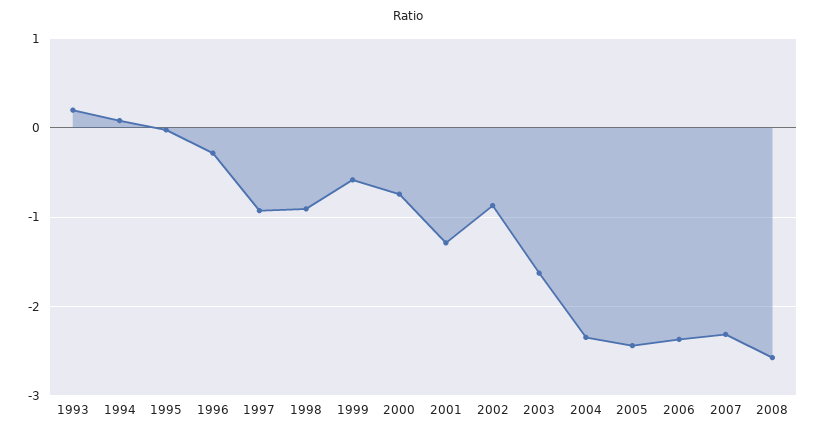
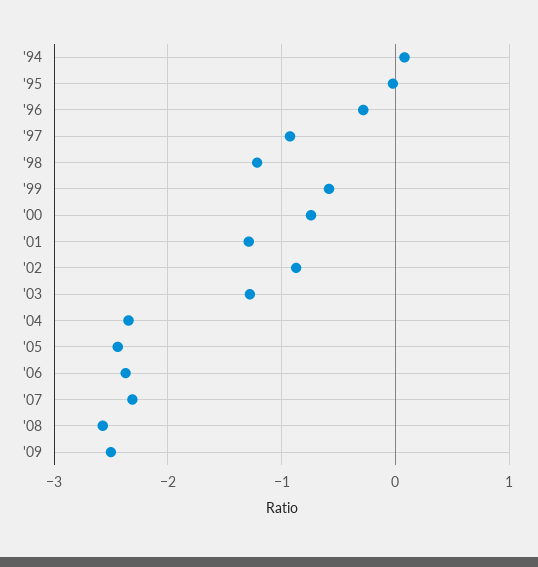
1993: 0.2 -> none
1998: -0.9 -> -1.2
2003: -1.6 -> -1.3
'09: none -> -2.5

